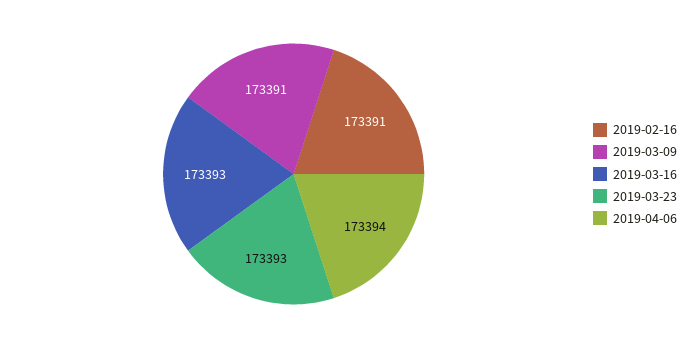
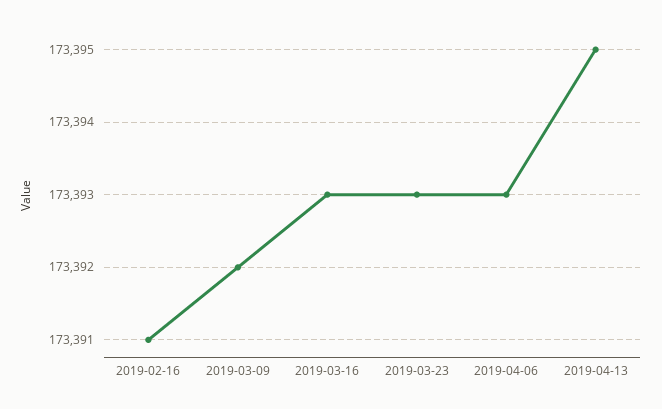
2019-03-09: 173391 -> 173392
2019-04-06: 173394 -> 173393
2019-04-13: none -> 173395

